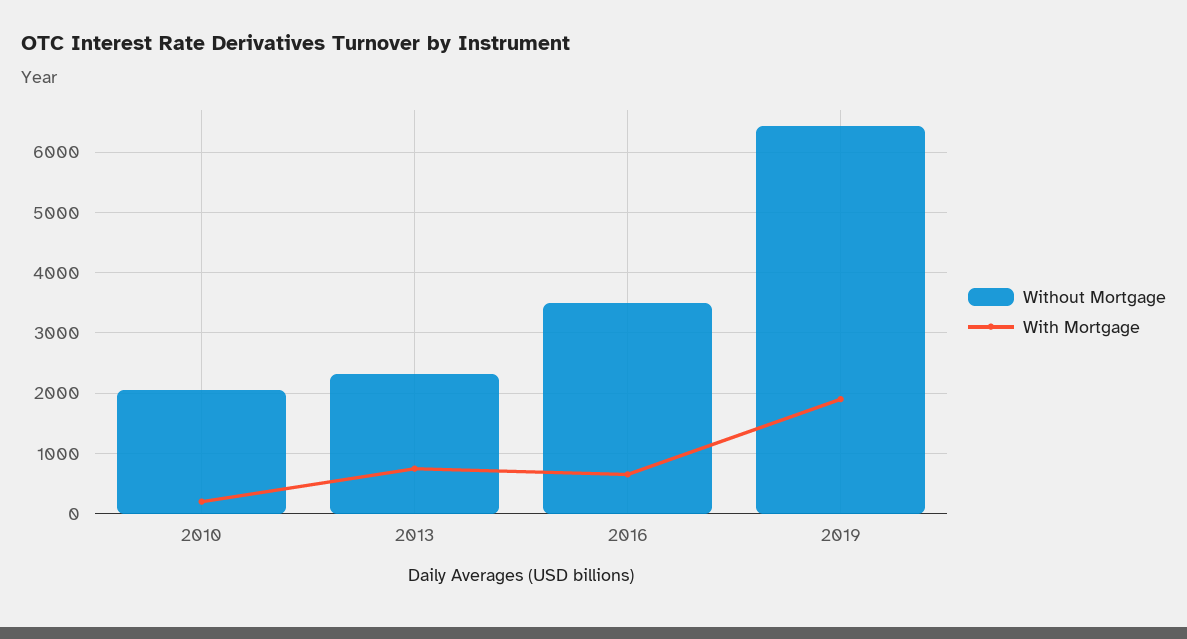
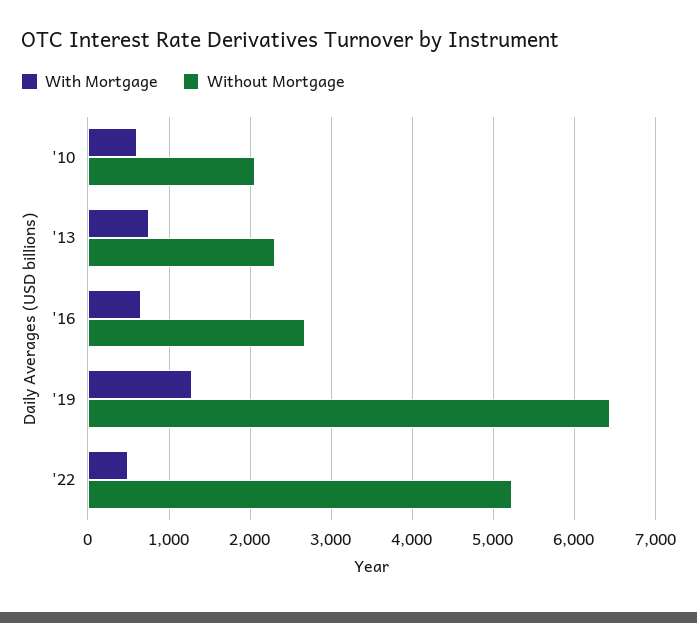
With Mortgage, 2010: 200 -> 600
Without Mortgage, 2016: 3500 -> 2700
With Mortgage, 2019: 1900 -> 1300
With Mortgage, '22: none -> 500
Without Mortgage, '22: none -> 5200

